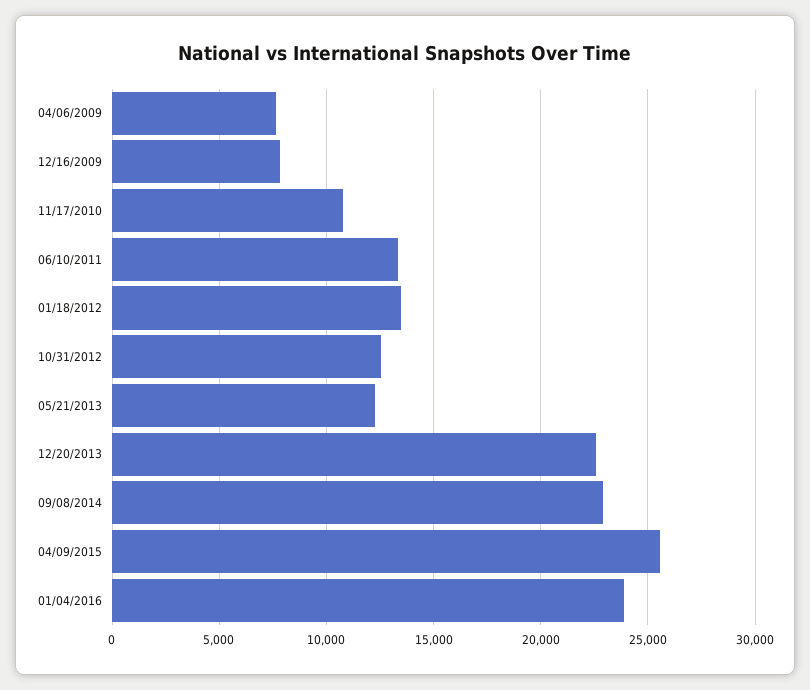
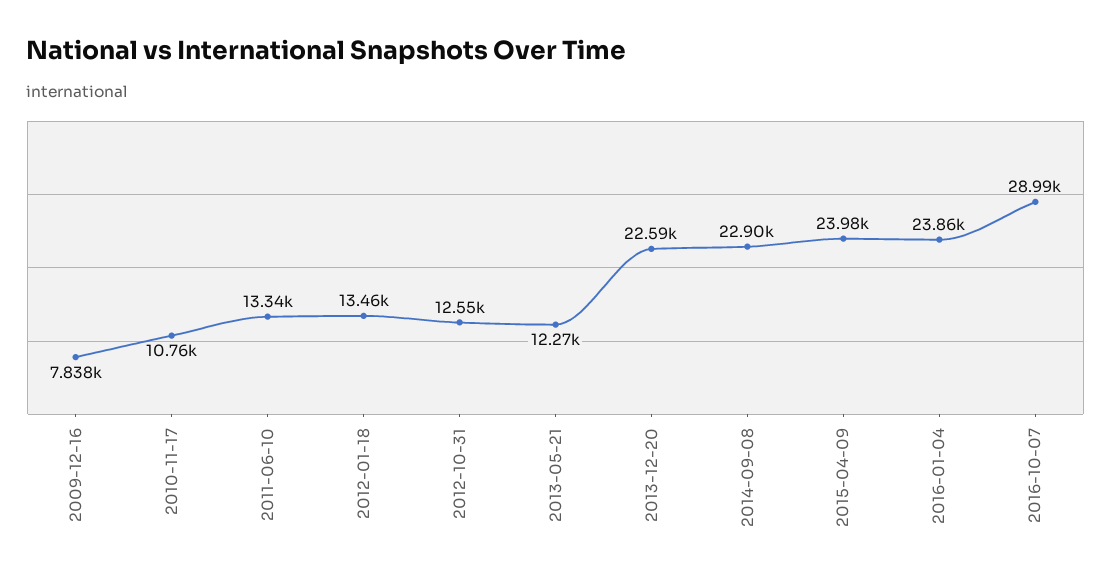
04/06/2009: 7500 -> none
04/09/2015: 25500 -> 23980
2016-10-07: none -> 28990

